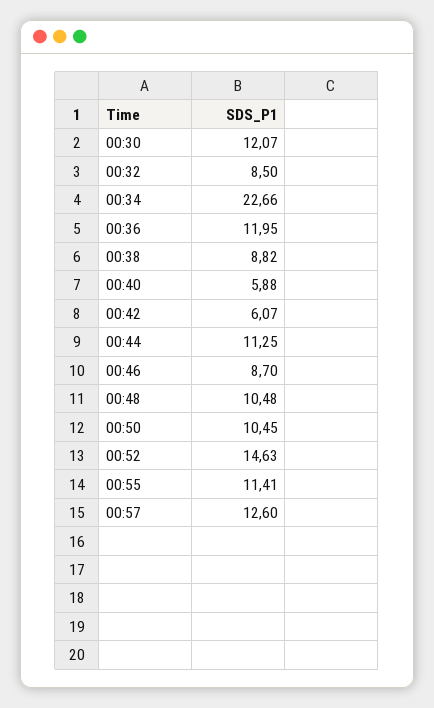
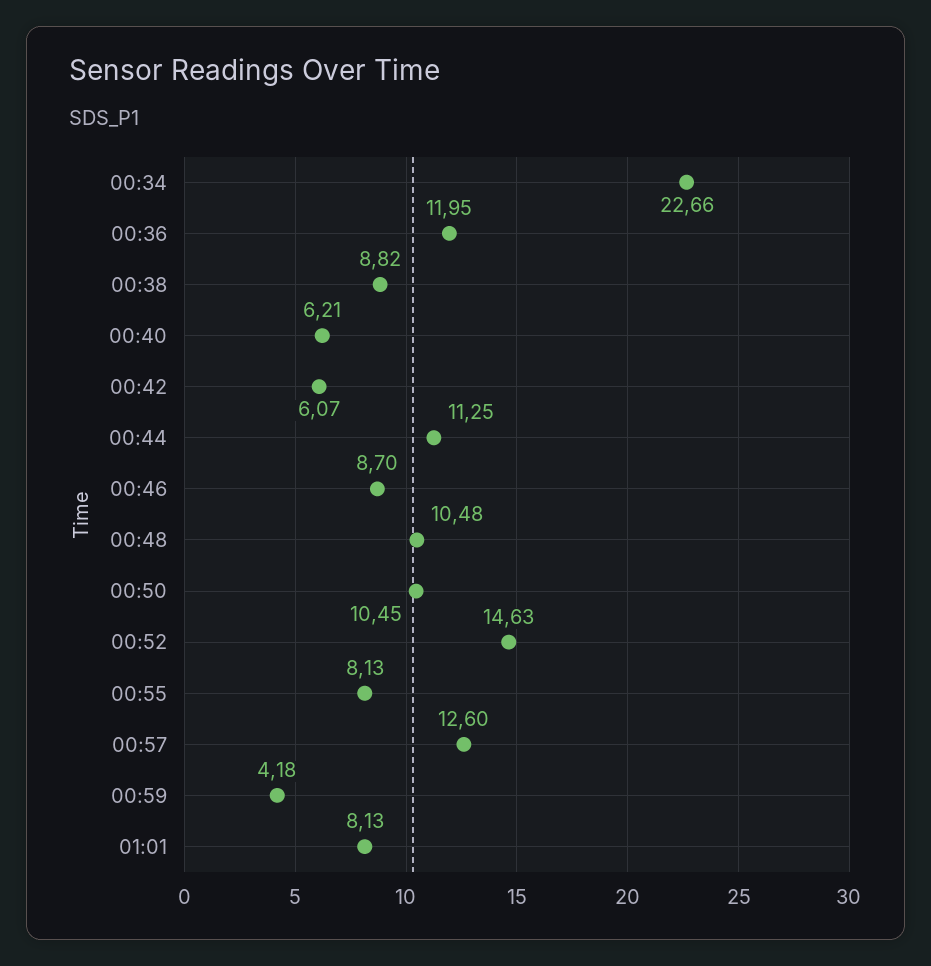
00:30: 12.07 -> none
00:32: 8.5 -> none
00:40: 5.88 -> 6.21
00:55: 11.41 -> 8.13
00:59: none -> 4.18
01:01: none -> 8.13

